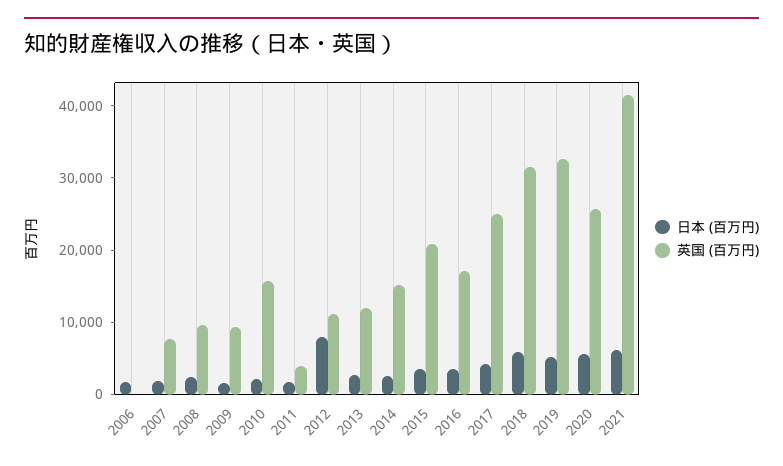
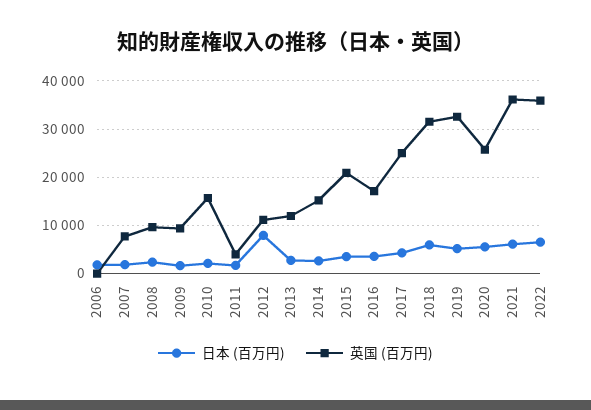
英国 (百万円), 2021: 42000 -> 36000
日本 (百万円), 2022: none -> 6000
英国 (百万円), 2022: none -> 36000

